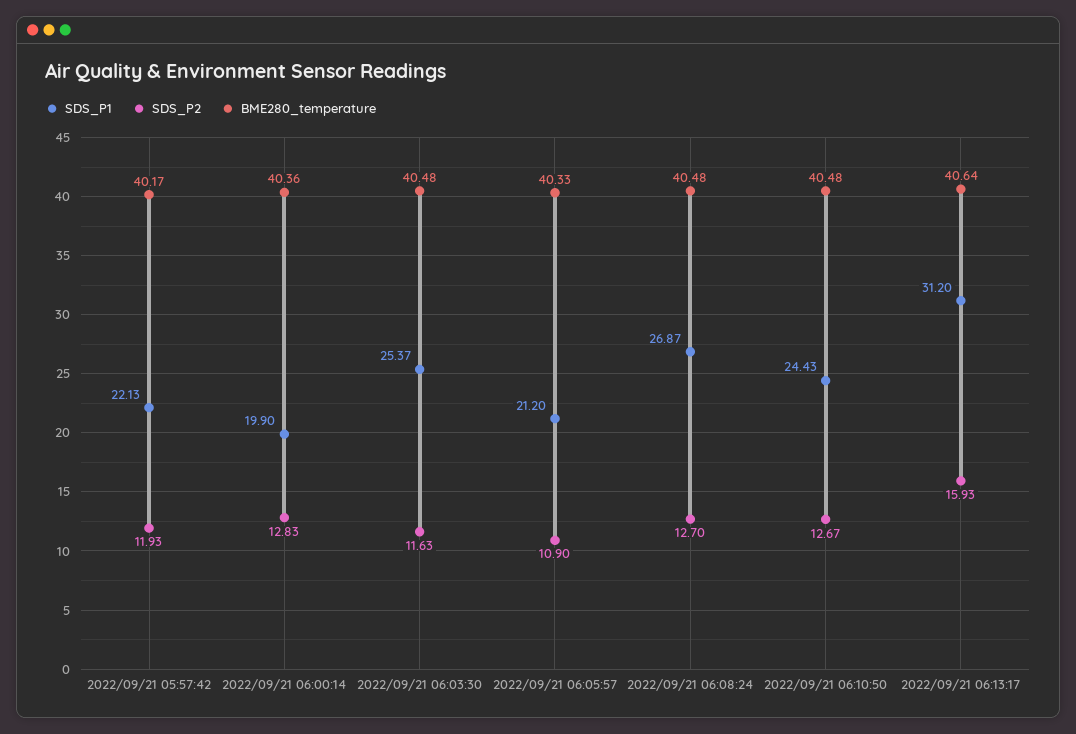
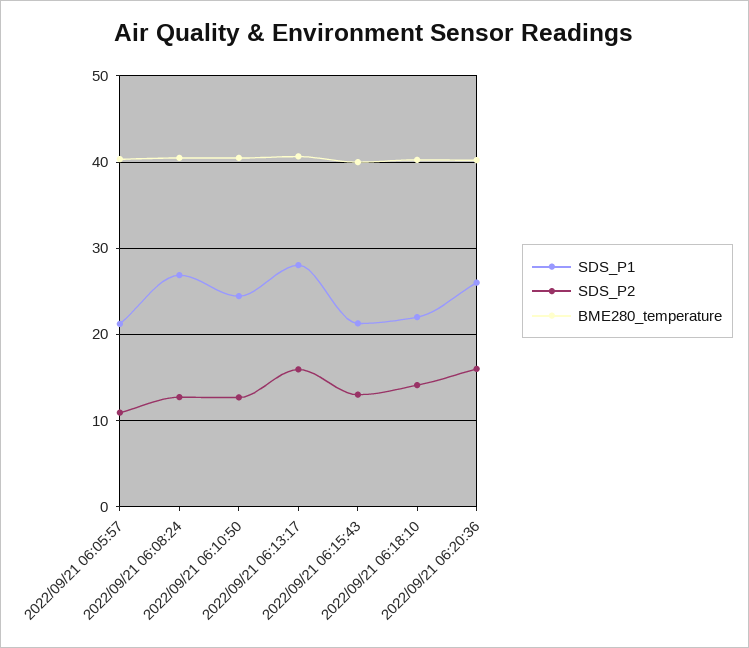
SDS_P1, 2022/09/21 05:57:42: 22.13 -> none
SDS_P2, 2022/09/21 05:57:42: 11.93 -> none
BME280_temperature, 2022/09/21 05:57:42: 40.17 -> none
SDS_P1, 2022/09/21 06:00:14: 19.9 -> none
SDS_P2, 2022/09/21 06:00:14: 12.83 -> none
BME280_temperature, 2022/09/21 06:00:14: 40.36 -> none
SDS_P1, 2022/09/21 06:03:30: 25.37 -> none
SDS_P2, 2022/09/21 06:03:30: 11.63 -> none
BME280_temperature, 2022/09/21 06:03:30: 40.48 -> none
SDS_P1, 2022/09/21 06:13:17: 31.2 -> 28
SDS_P1, 2022/09/21 06:15:43: none -> 21
SDS_P2, 2022/09/21 06:15:43: none -> 13
BME280_temperature, 2022/09/21 06:15:43: none -> 40
SDS_P1, 2022/09/21 06:18:10: none -> 22
SDS_P2, 2022/09/21 06:18:10: none -> 14
BME280_temperature, 2022/09/21 06:18:10: none -> 40
SDS_P1, 2022/09/21 06:20:36: none -> 26
SDS_P2, 2022/09/21 06:20:36: none -> 16
BME280_temperature, 2022/09/21 06:20:36: none -> 40

